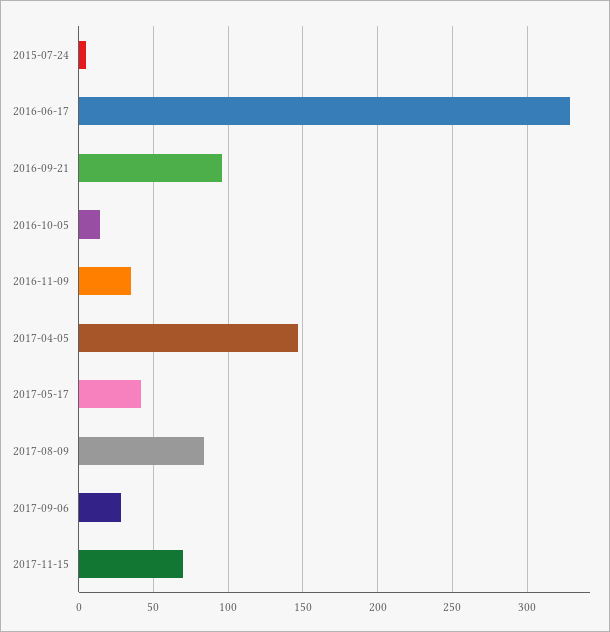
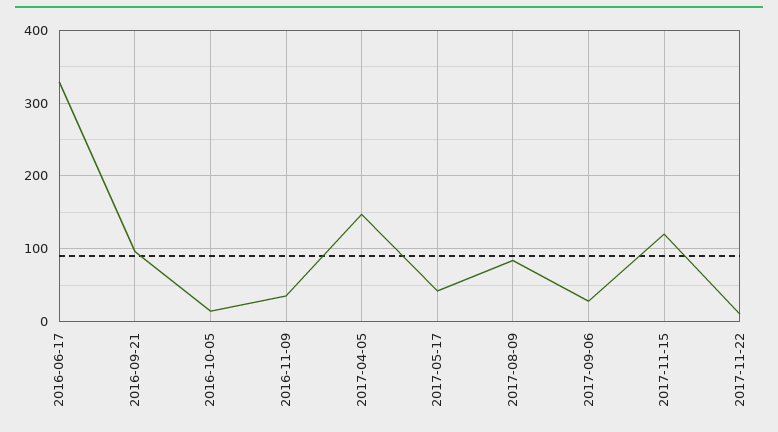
2015-07-24: 5 -> none
2017-11-15: 70 -> 120
2017-11-22: none -> 10

